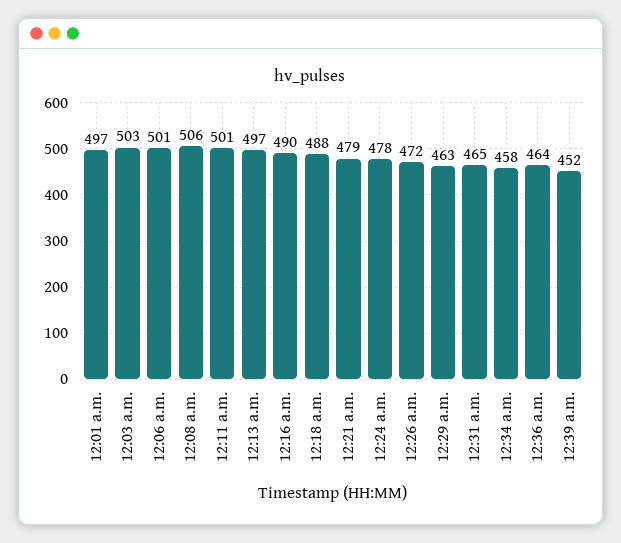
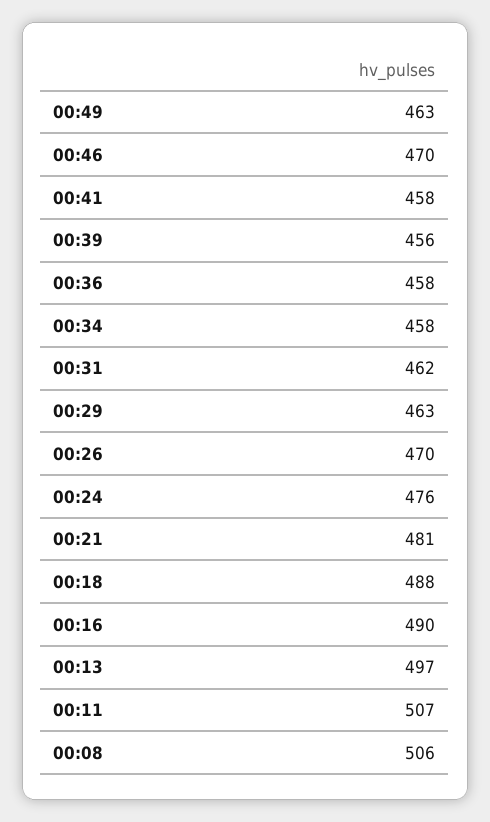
12:01 a.m.: 497 -> none
12:03 a.m.: 503 -> none
12:06 a.m.: 501 -> none
12:11 a.m.: 501 -> 507
12:21 a.m.: 479 -> 481
12:24 a.m.: 478 -> 476
12:26 a.m.: 472 -> 470
12:31 a.m.: 465 -> 462
12:36 a.m.: 464 -> 458
12:39 a.m.: 452 -> 456
00:49: none -> 463
00:46: none -> 470
00:41: none -> 458

